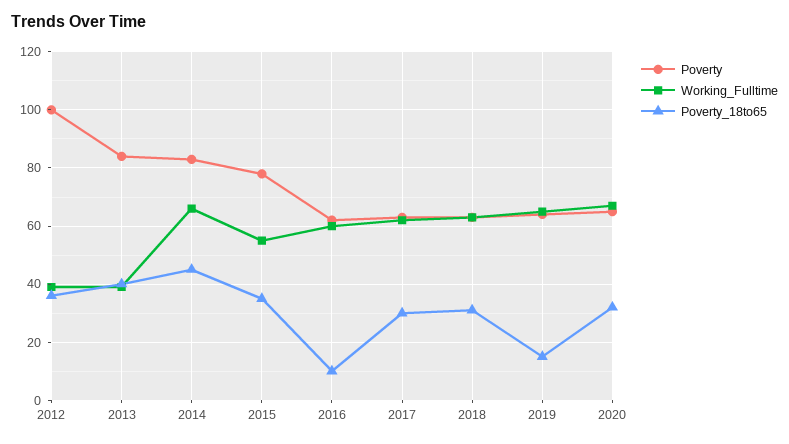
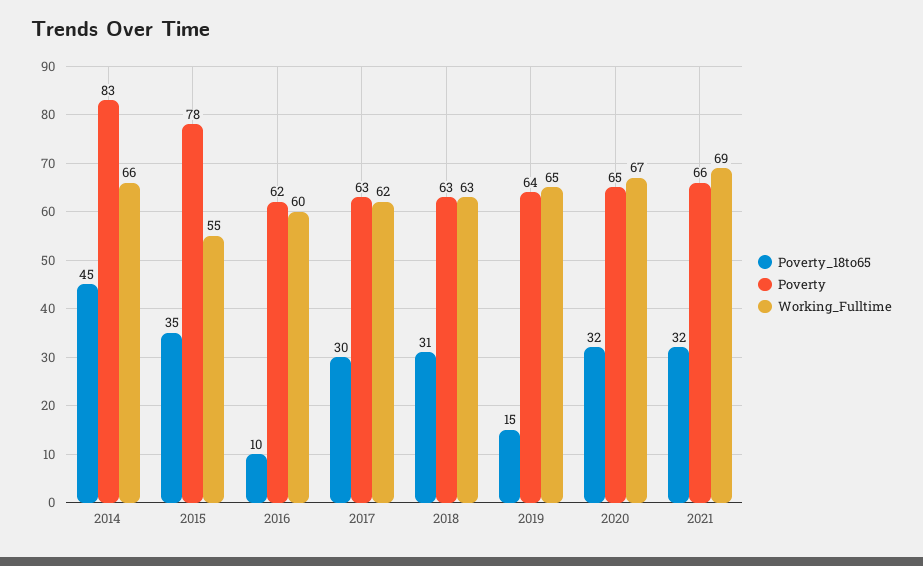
Poverty, 2012: 100 -> none
Working_Fulltime, 2012: 40 -> none
Poverty_18to65, 2012: 35 -> none
Poverty, 2013: 85 -> none
Working_Fulltime, 2013: 40 -> none
Poverty_18to65, 2013: 40 -> none
Poverty_18to65, 2021: none -> 32
Poverty, 2021: none -> 66
Working_Fulltime, 2021: none -> 69

